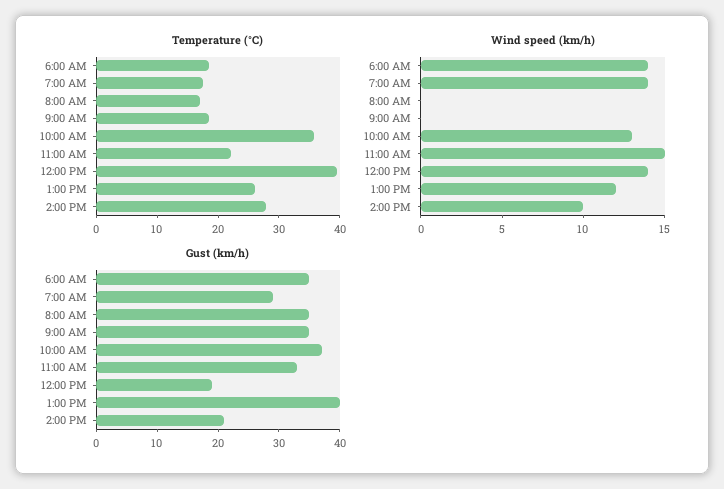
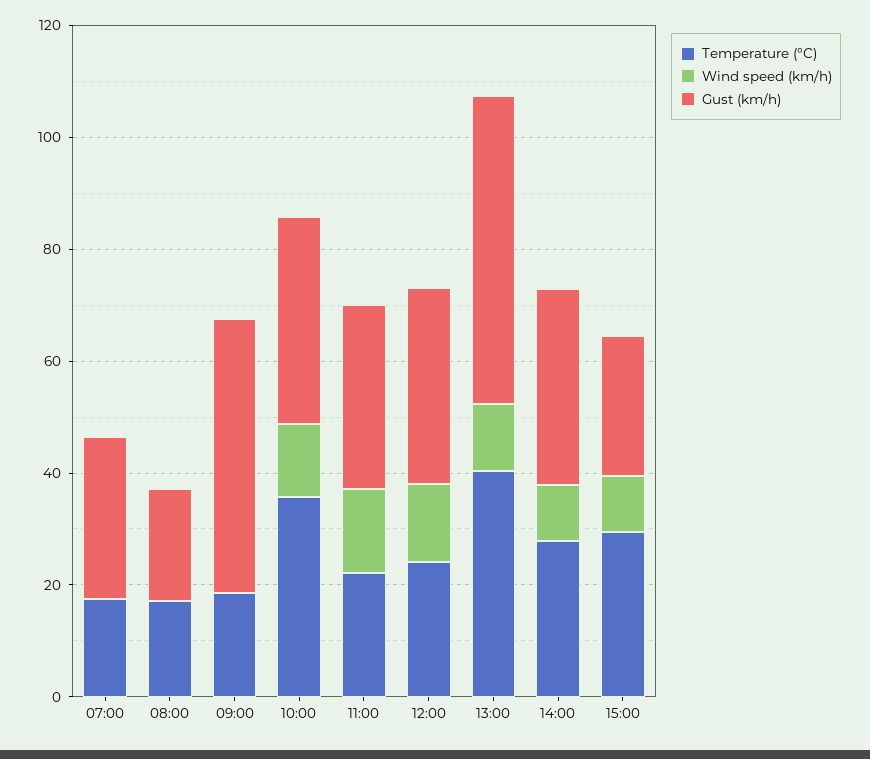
Temperature (°C), 6:00 AM: 18 -> none
Temperature (°C), 12:00 PM: 40 -> 25
Temperature (°C), 1:00 PM: 26 -> 40
Wind speed (km/h), 6:00 AM: 14 -> none
Wind speed (km/h), 7:00 AM: 14 -> 0
Gust (km/h), 6:00 AM: 35 -> none
Gust (km/h), 8:00 AM: 35 -> 20
Gust (km/h), 9:00 AM: 35 -> 50
Gust (km/h), 12:00 PM: 20 -> 35
Gust (km/h), 1:00 PM: 40 -> 55
Gust (km/h), 2:00 PM: 20 -> 35
Temperature (°C), 15:00: none -> 30
Wind speed (km/h), 15:00: none -> 10
Gust (km/h), 15:00: none -> 25

